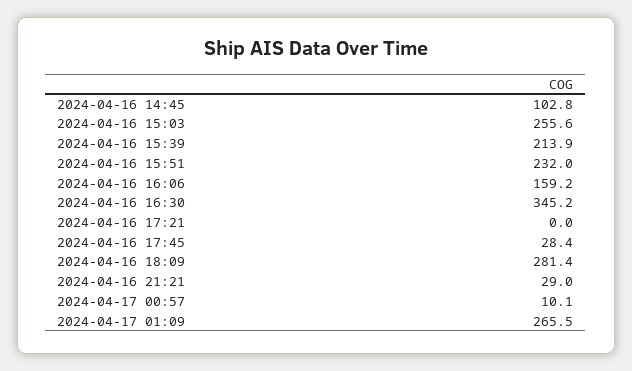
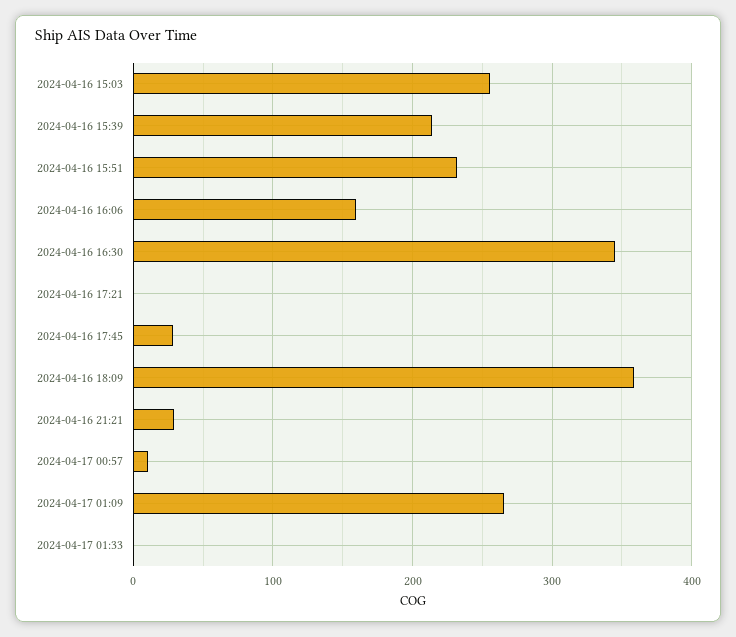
2024-04-16 14:45: 102.8 -> none
2024-04-16 18:09: 281.4 -> 360
2024-04-17 01:33: none -> 0

